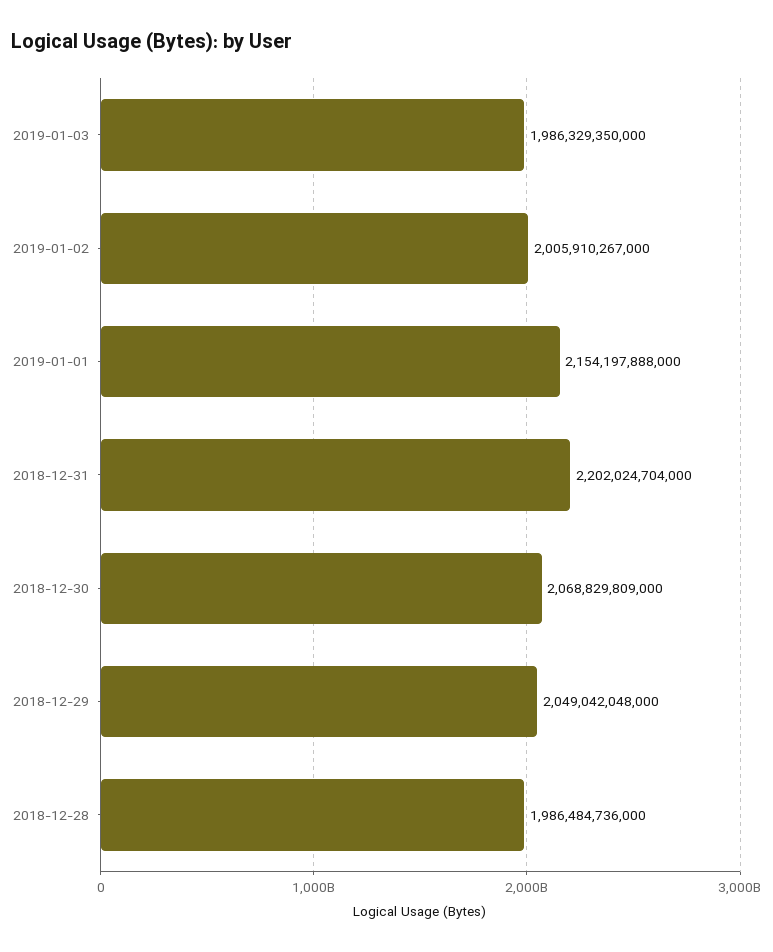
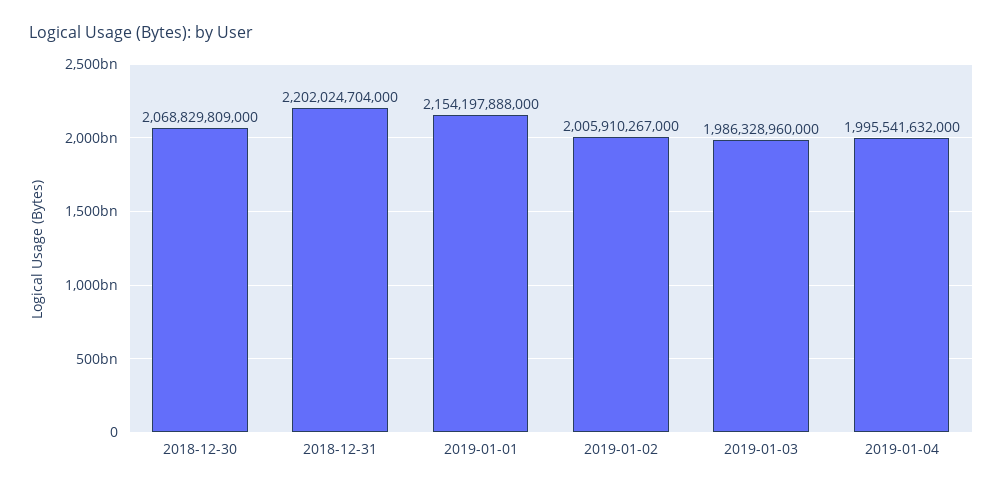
2019-01-03: 1986329350000 -> 1986328960000
2018-12-29: 2049042048000 -> none
2018-12-28: 1986484736000 -> none
2019-01-04: none -> 1995541632000

